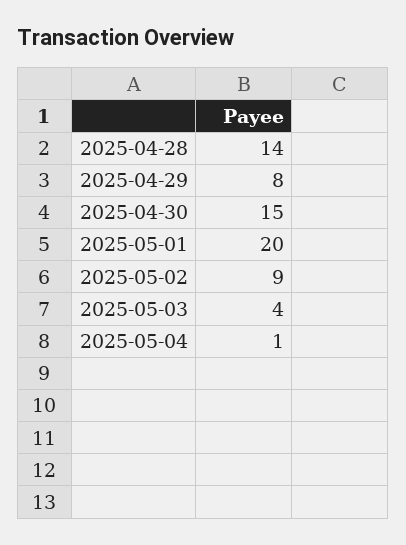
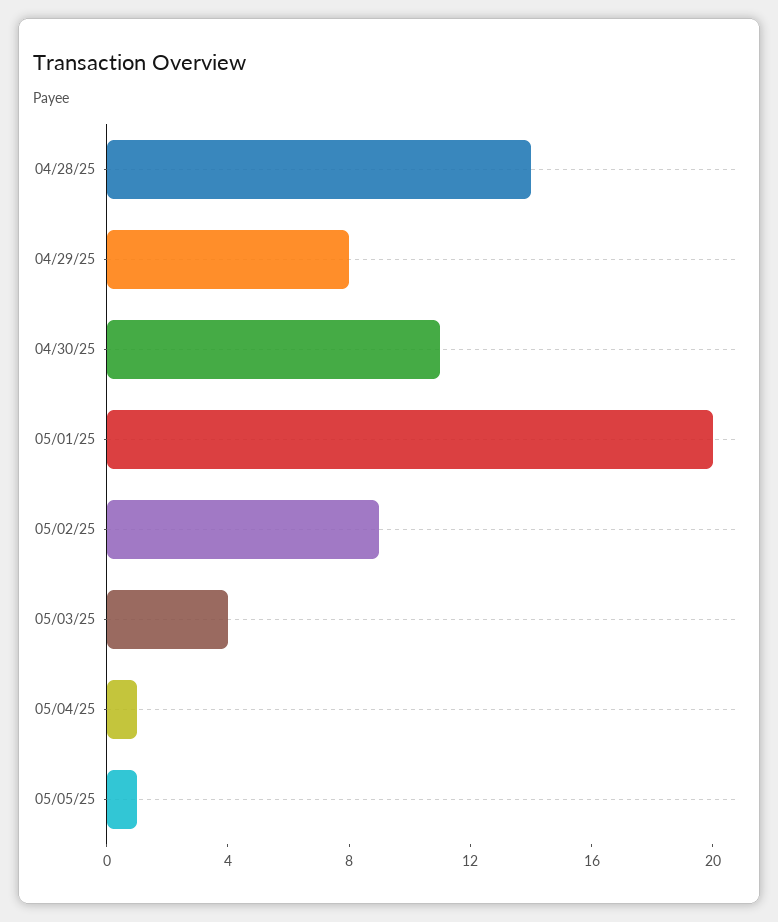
2025-04-30: 15 -> 11
05/05/25: none -> 1

